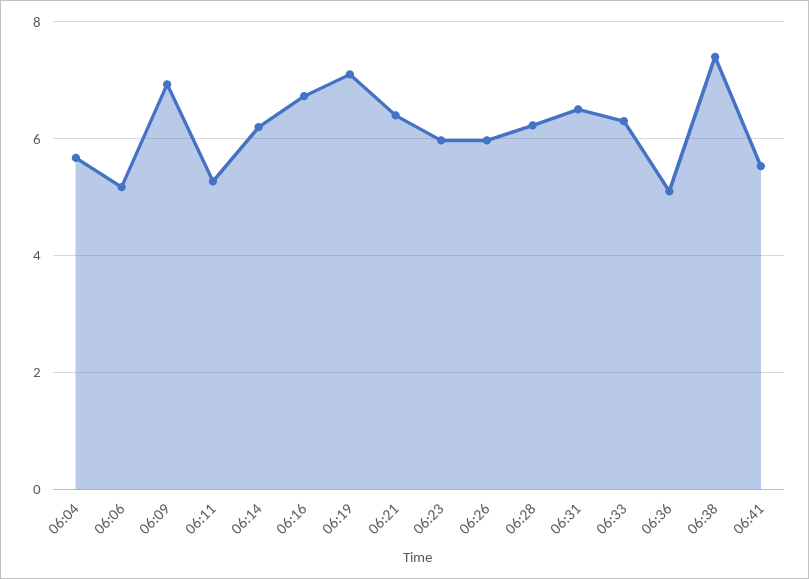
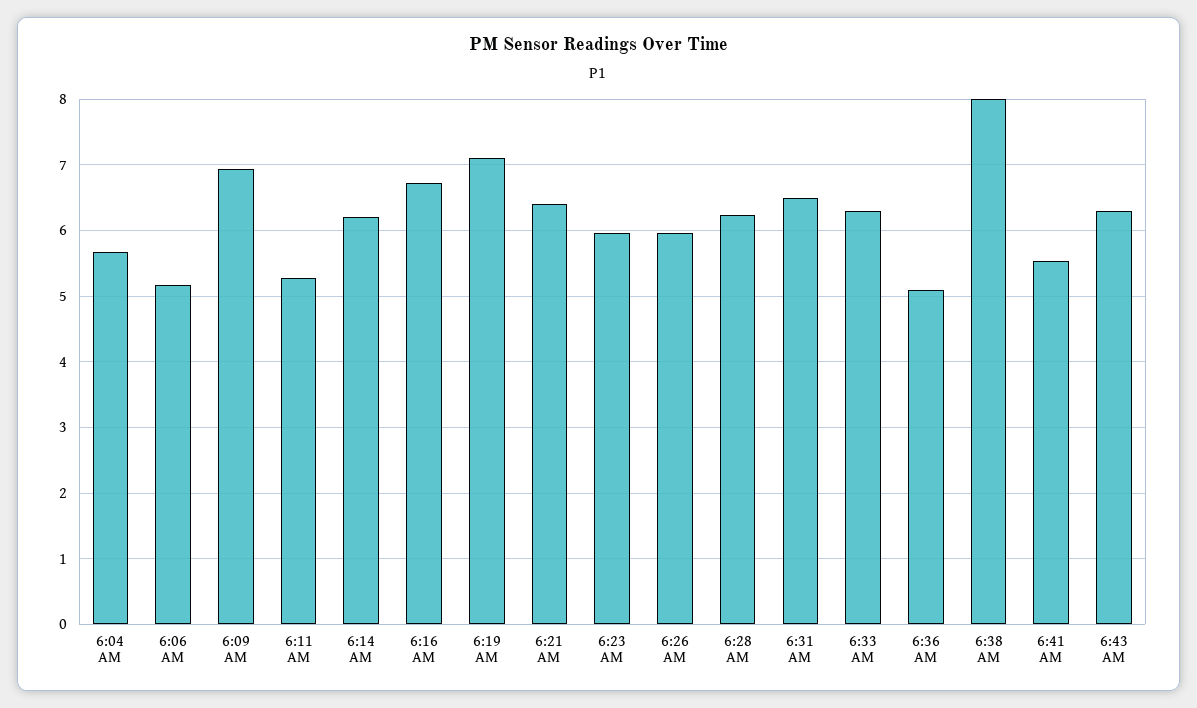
06:38: 7.4 -> 8
6:43 AM: none -> 6.3

